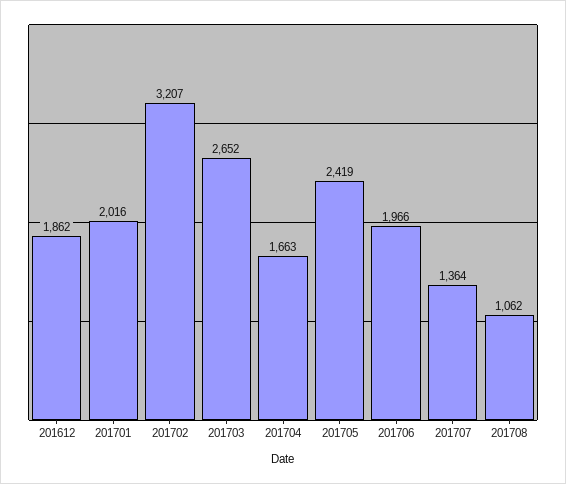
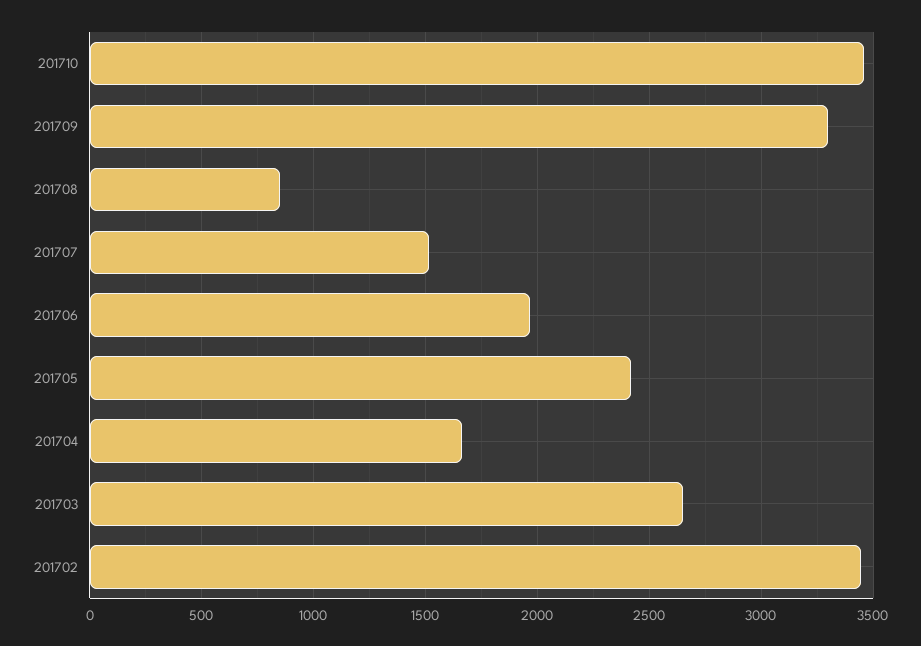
201612: 1862 -> none
201701: 2016 -> none
201702: 3207 -> 3450
201707: 1364 -> 1500
201708: 1062 -> 850
201710: none -> 3450
201709: none -> 3300

